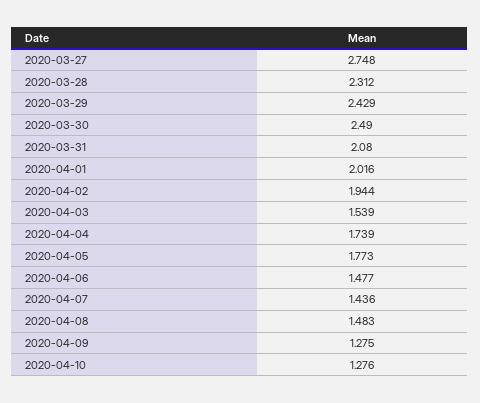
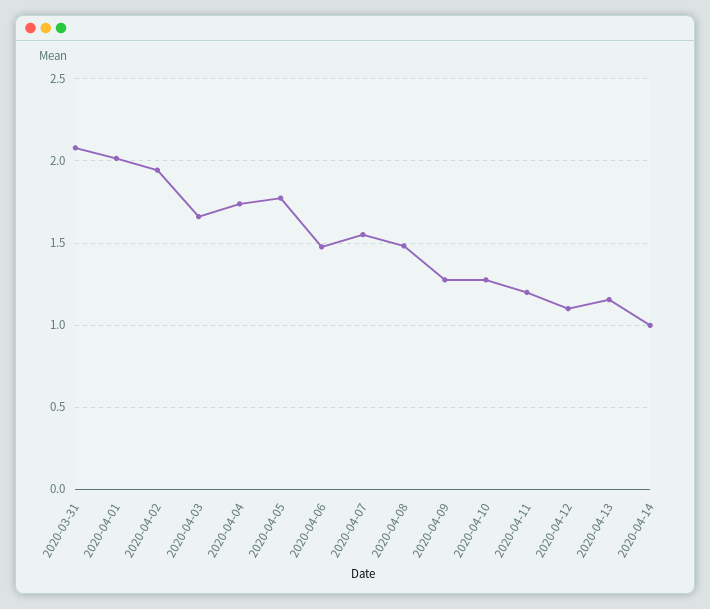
2020-03-27: 2.748 -> none
2020-03-28: 2.312 -> none
2020-03-29: 2.429 -> none
2020-03-30: 2.49 -> none
2020-04-03: 1.539 -> 1.65
2020-04-07: 1.436 -> 1.55
2020-04-11: none -> 1.2
2020-04-12: none -> 1.1
2020-04-13: none -> 1.15
2020-04-14: none -> 1

